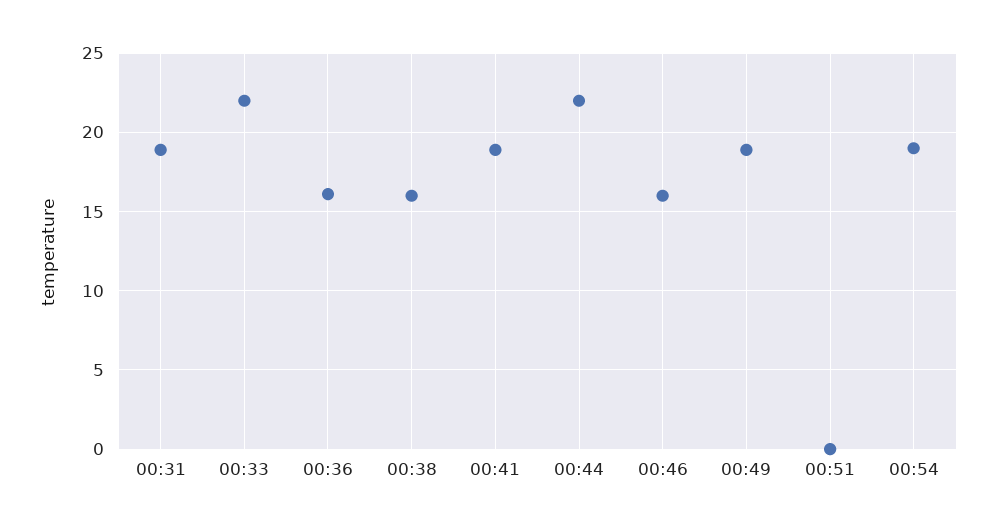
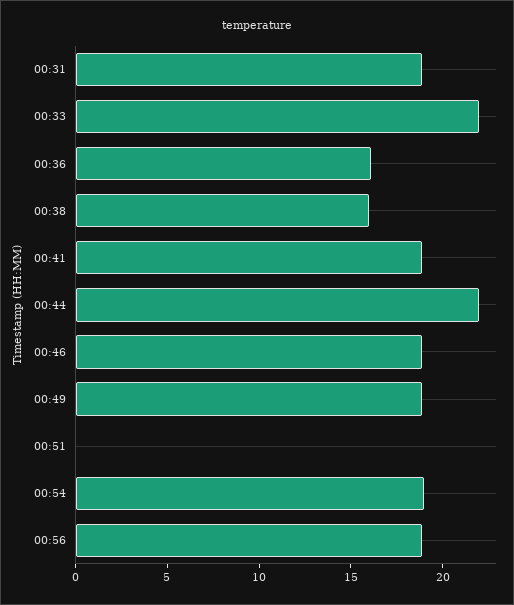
00:46: 16 -> 19
00:56: none -> 19

